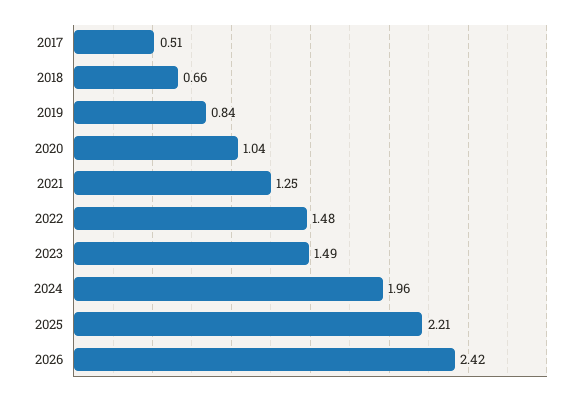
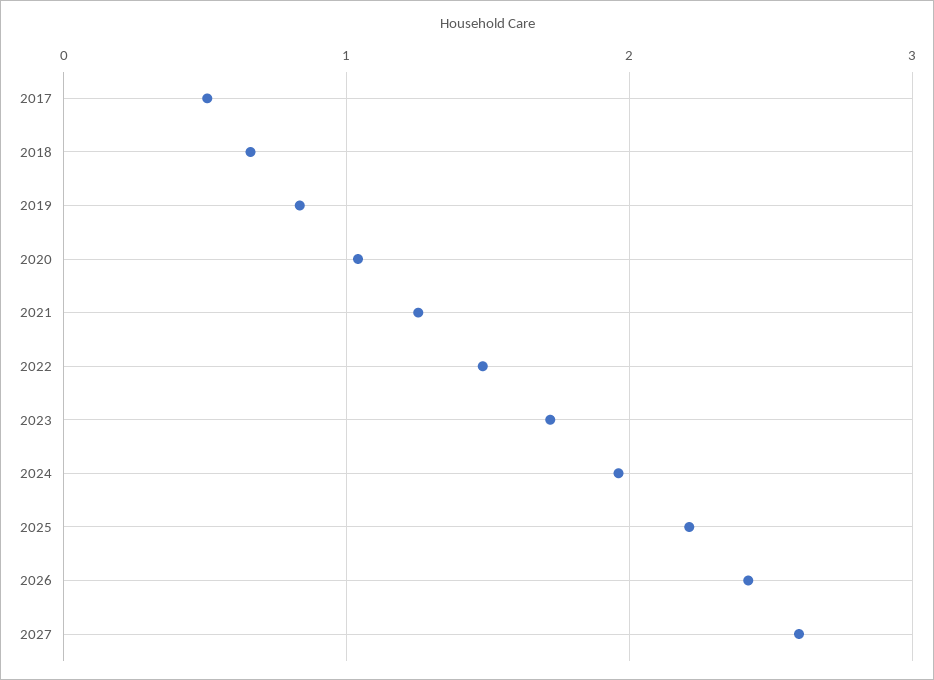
2023: 1.49 -> 1.7
2027: none -> 2.6

